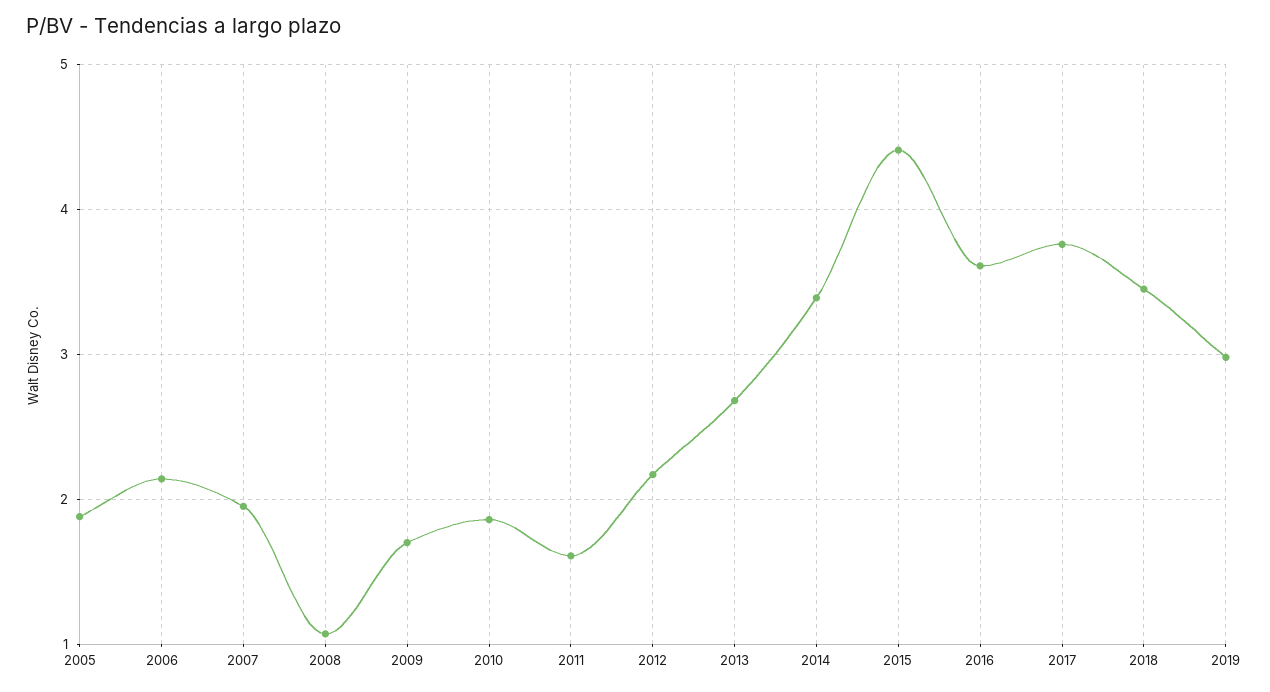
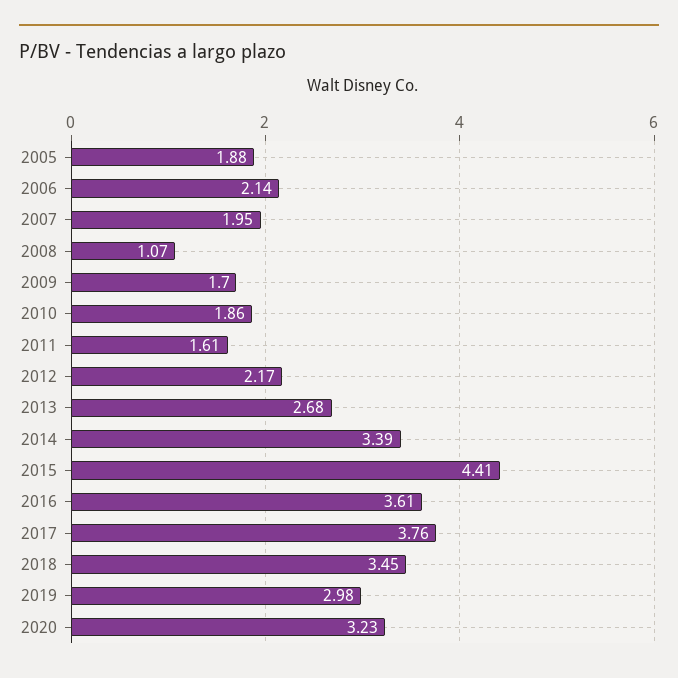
2020: none -> 3.23

